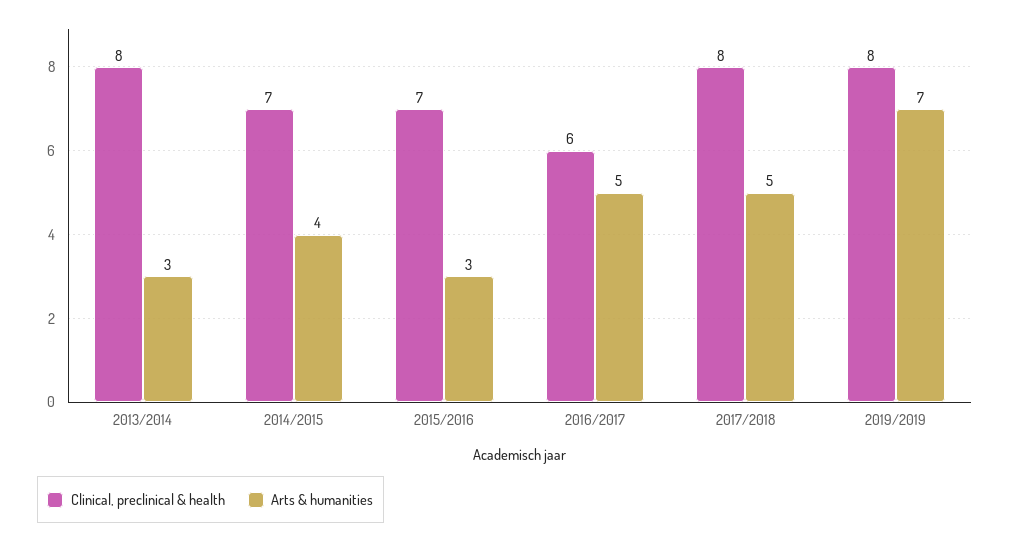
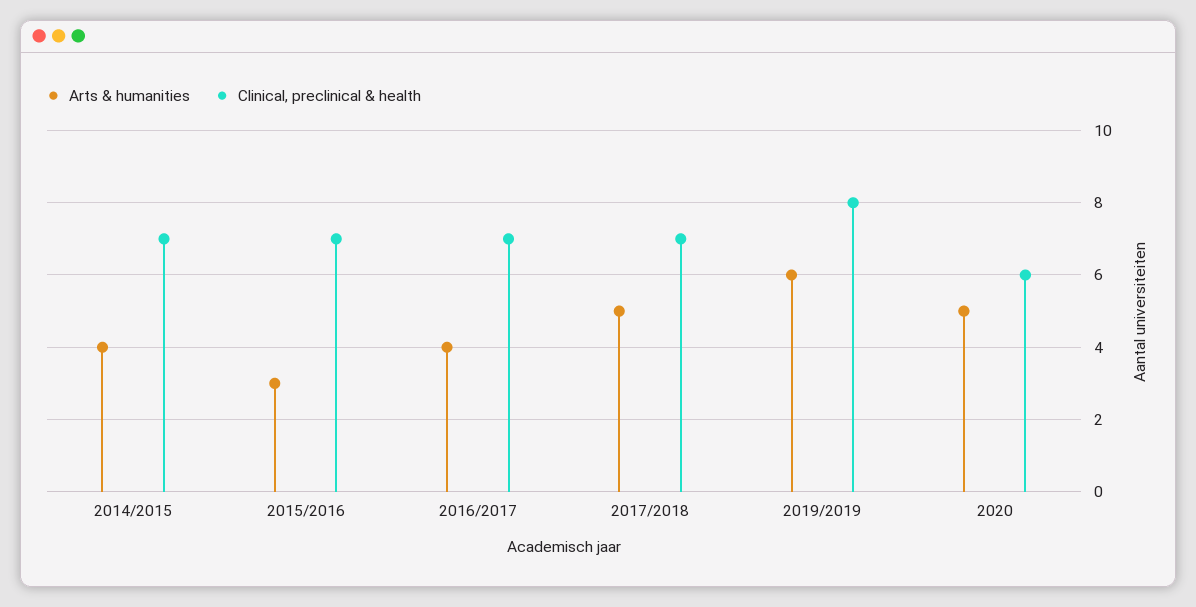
Clinical, preclinical & health, 2013/2014: 8 -> none
Arts & humanities, 2013/2014: 3 -> none
Clinical, preclinical & health, 2016/2017: 6 -> 7
Arts & humanities, 2016/2017: 5 -> 4
Clinical, preclinical & health, 2017/2018: 8 -> 7
Arts & humanities, 2019/2019: 7 -> 6
Arts & humanities, 2020: none -> 5
Clinical, preclinical & health, 2020: none -> 6

